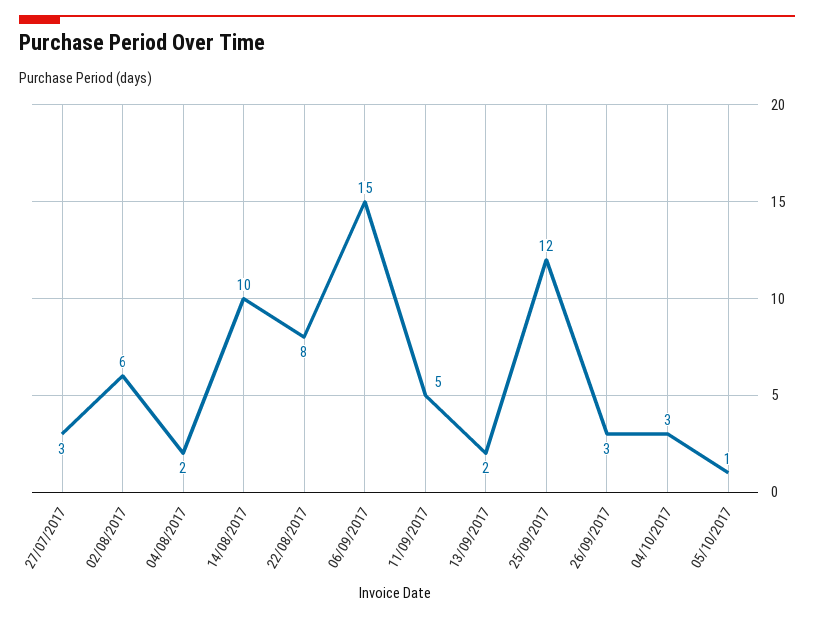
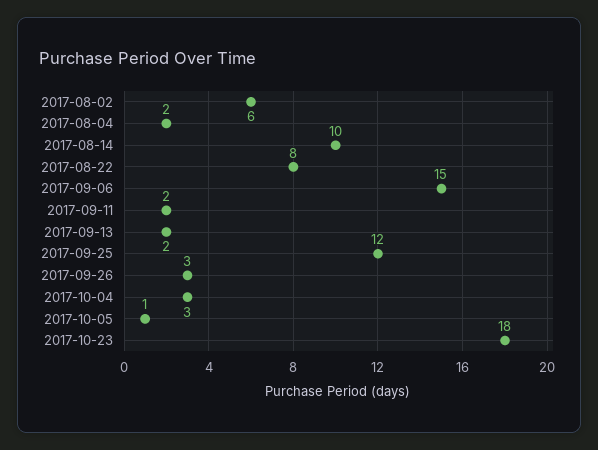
27/07/2017: 3 -> none
11/09/2017: 5 -> 2
2017-10-23: none -> 18

